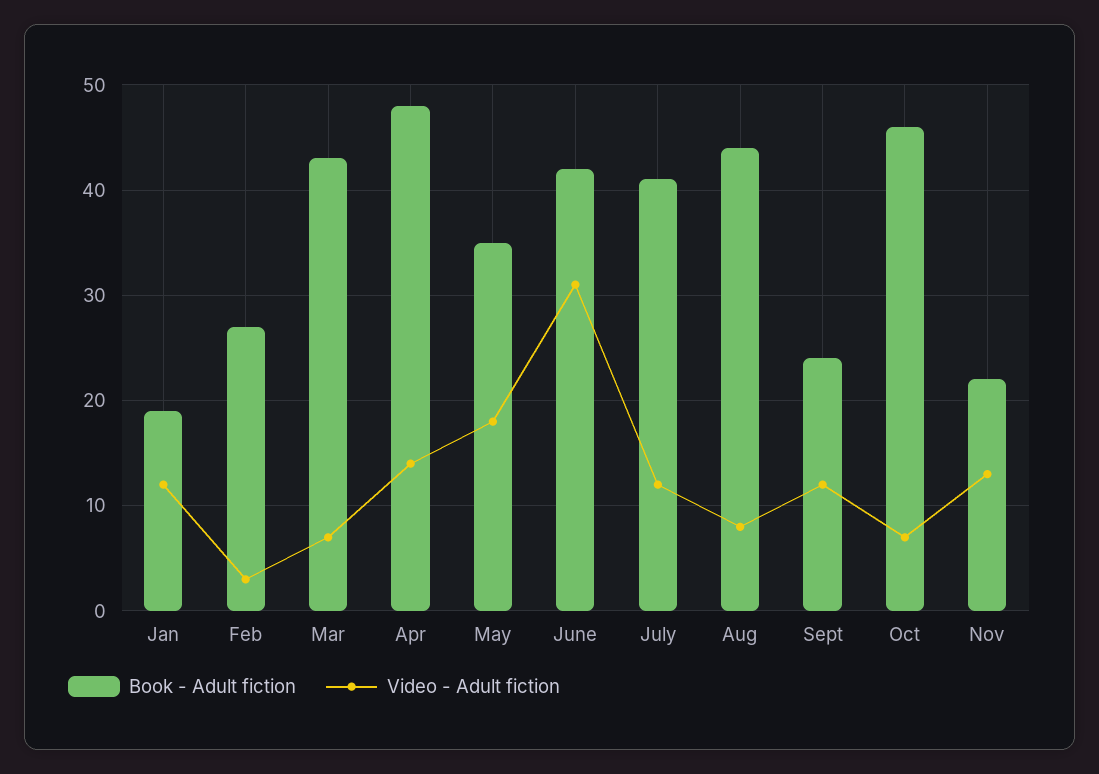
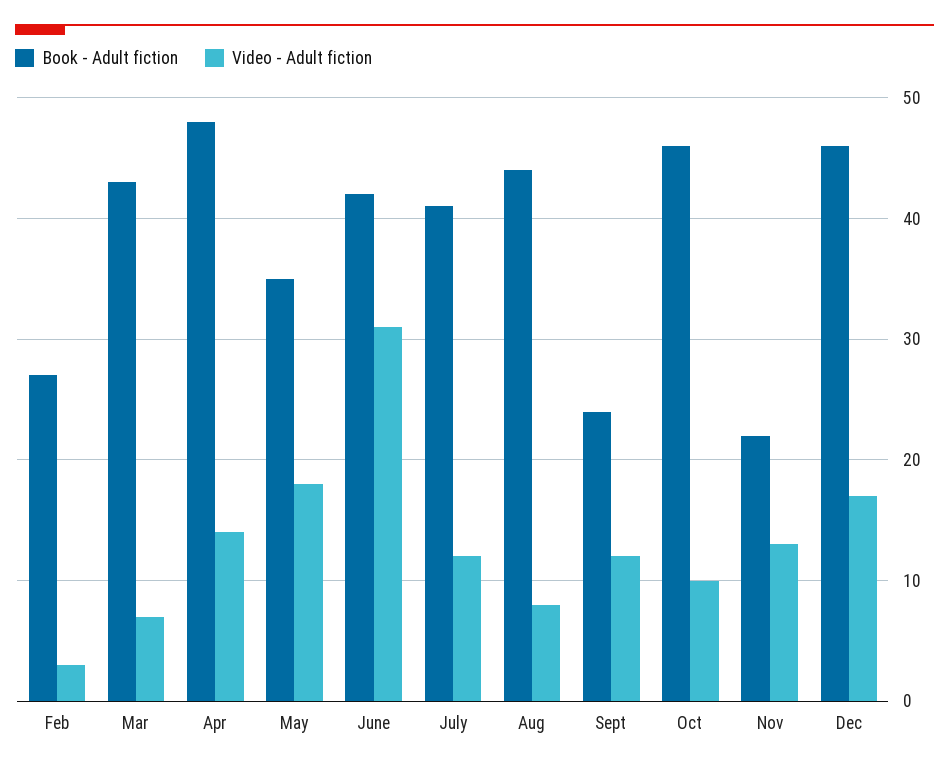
Book - Adult fiction, Jan: 19 -> none
Video - Adult fiction, Jan: 12 -> none
Video - Adult fiction, Oct: 7 -> 10
Book - Adult fiction, Dec: none -> 46
Video - Adult fiction, Dec: none -> 17

